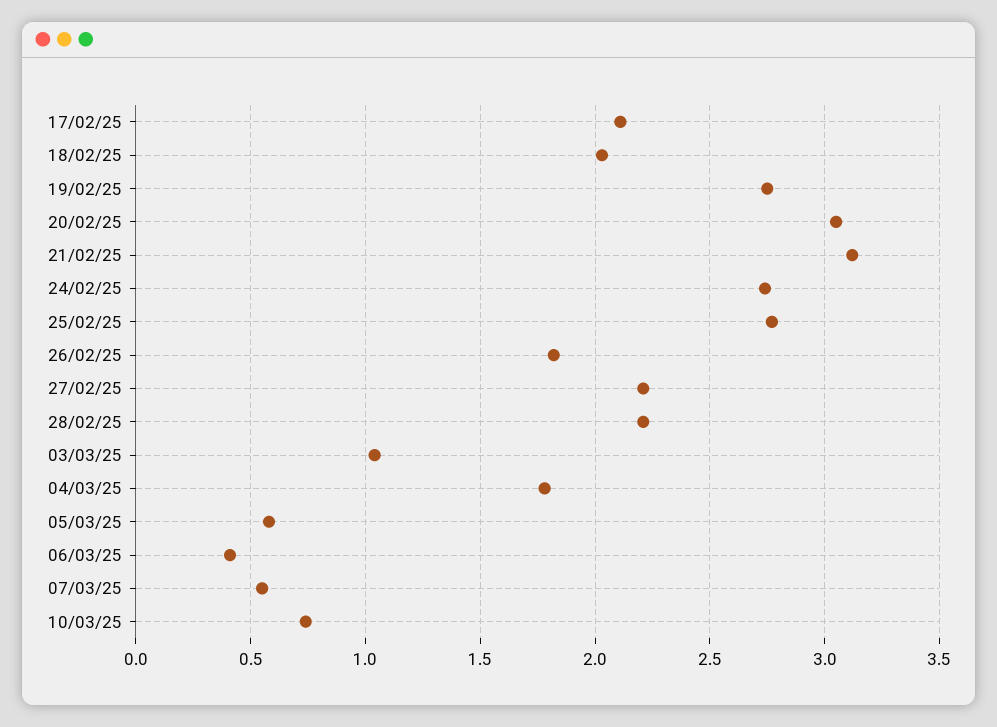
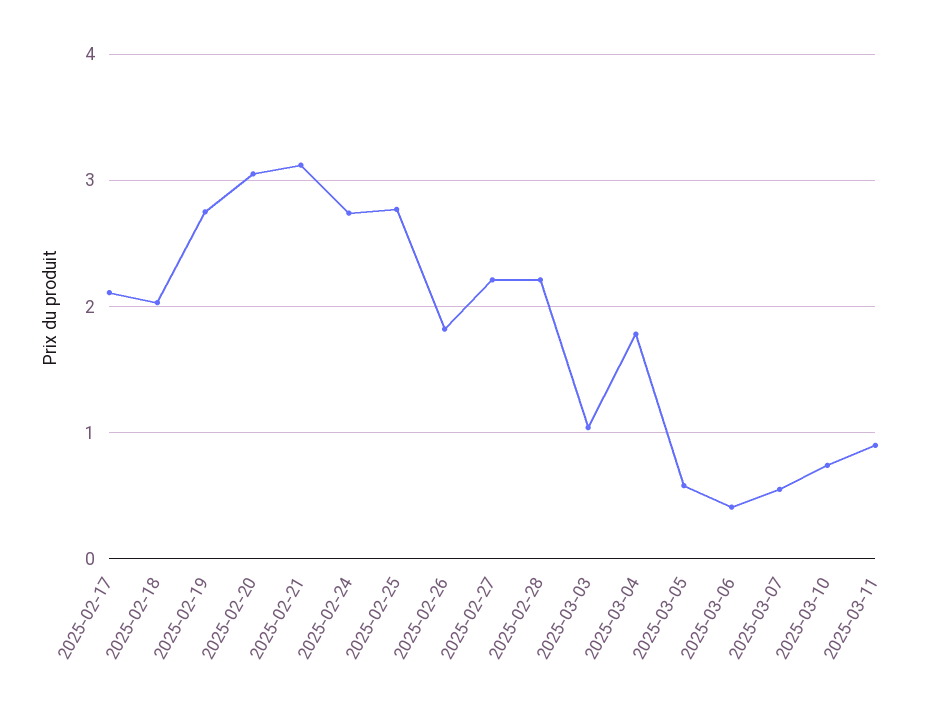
2025-03-11: none -> 0.9

